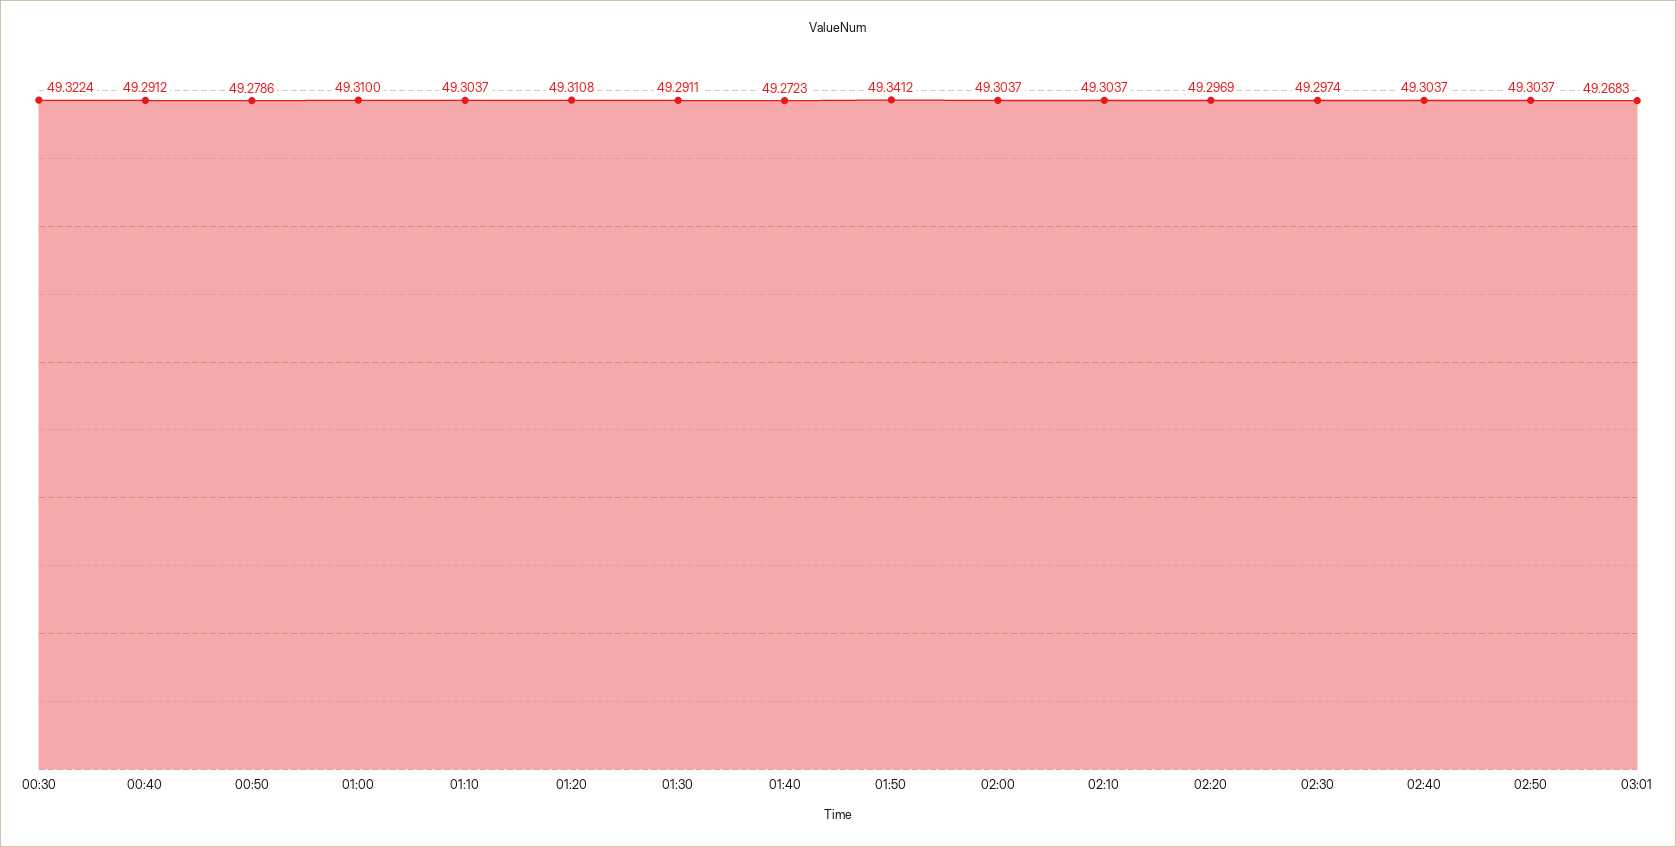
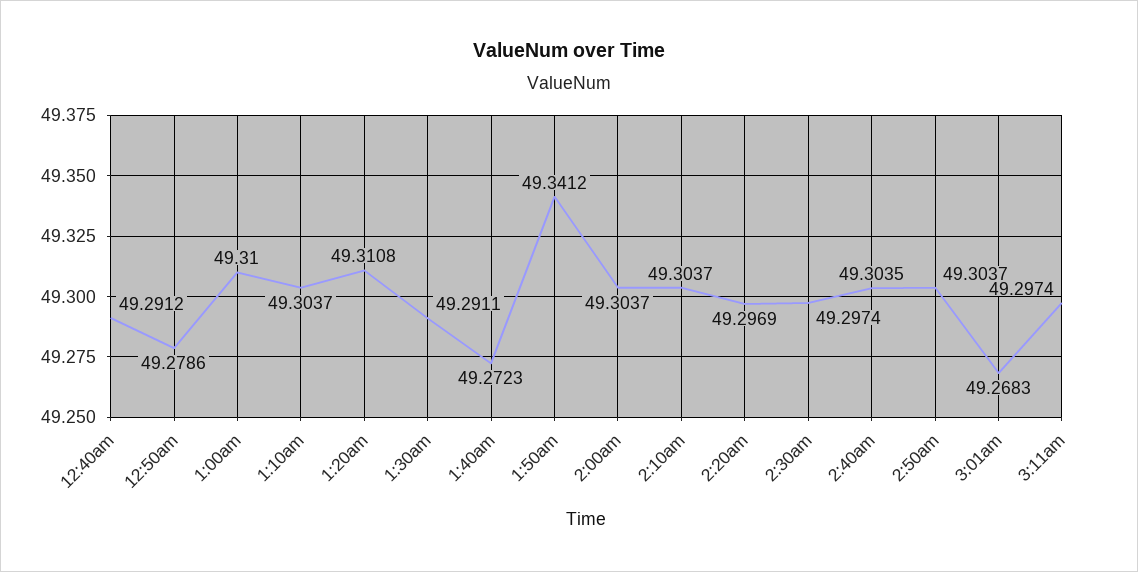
00:30: 49.3224 -> none
02:40: 49.3037 -> 49.3035
3:11am: none -> 49.2974

